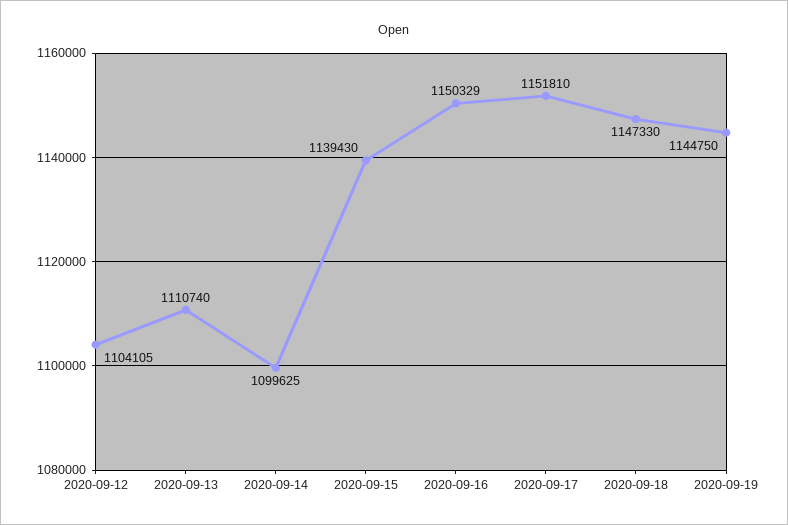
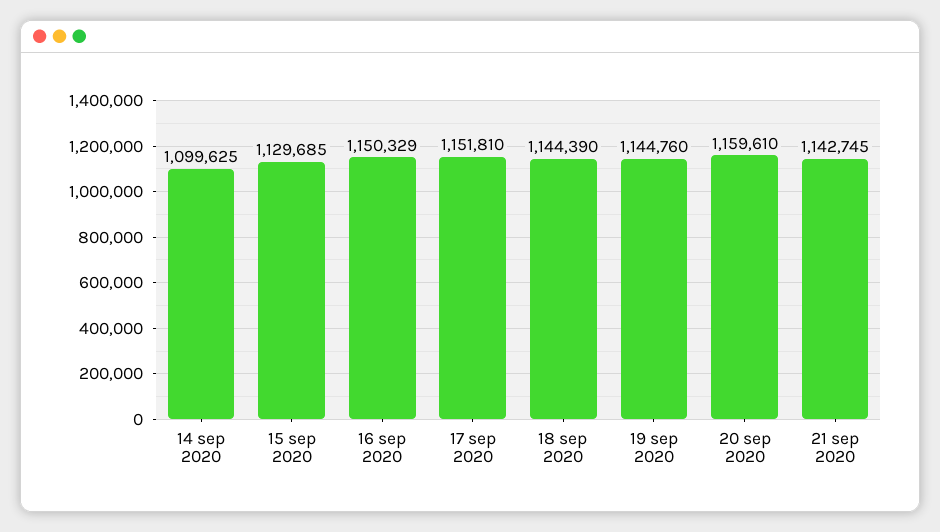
2020-09-12: 1104105 -> none
2020-09-13: 1110740 -> none
2020-09-15: 1139430 -> 1129685
2020-09-18: 1147330 -> 1144390
2020-09-19: 1144750 -> 1144760
20 sep 2020: none -> 1159610
21 sep 2020: none -> 1142745

